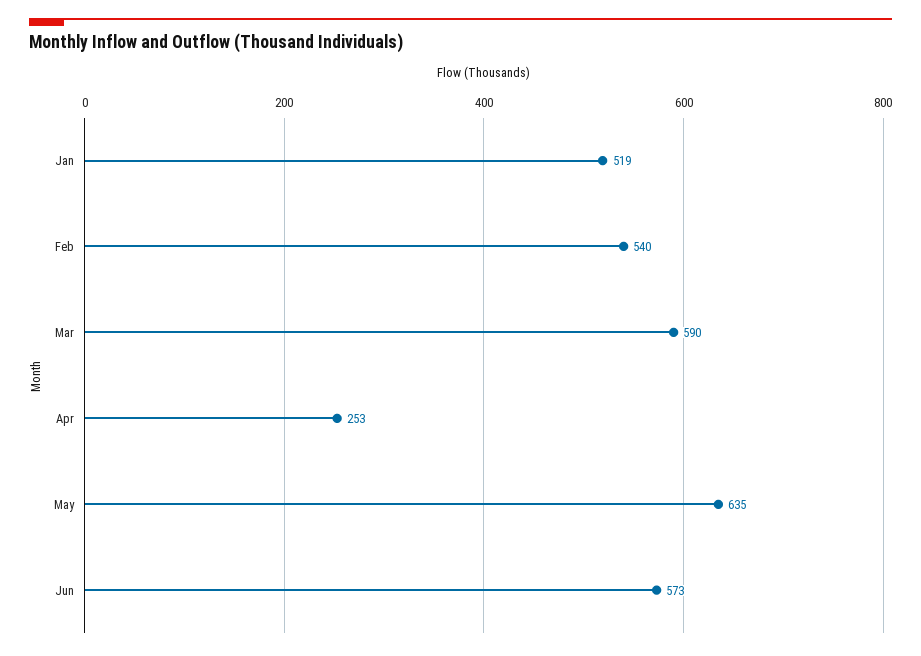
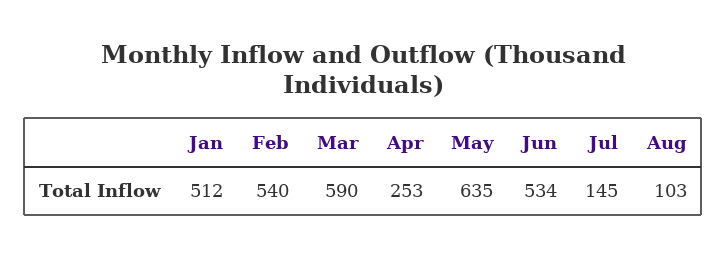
Jan: 519 -> 512
Jun: 573 -> 534
Jul: none -> 145
Aug: none -> 103

